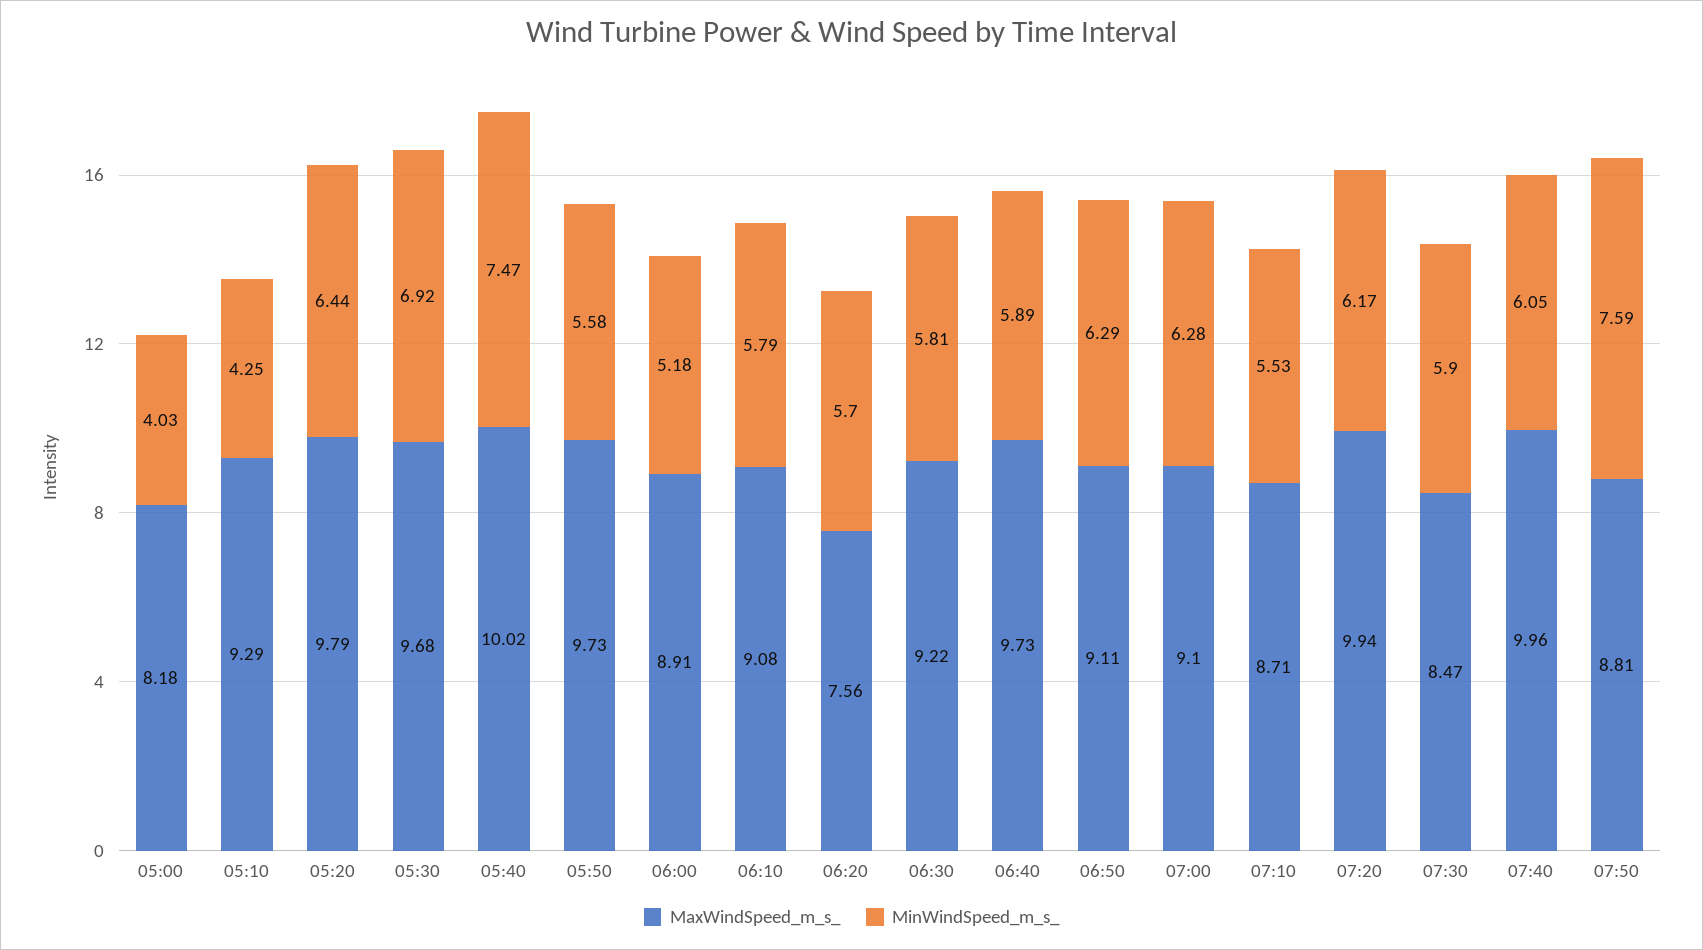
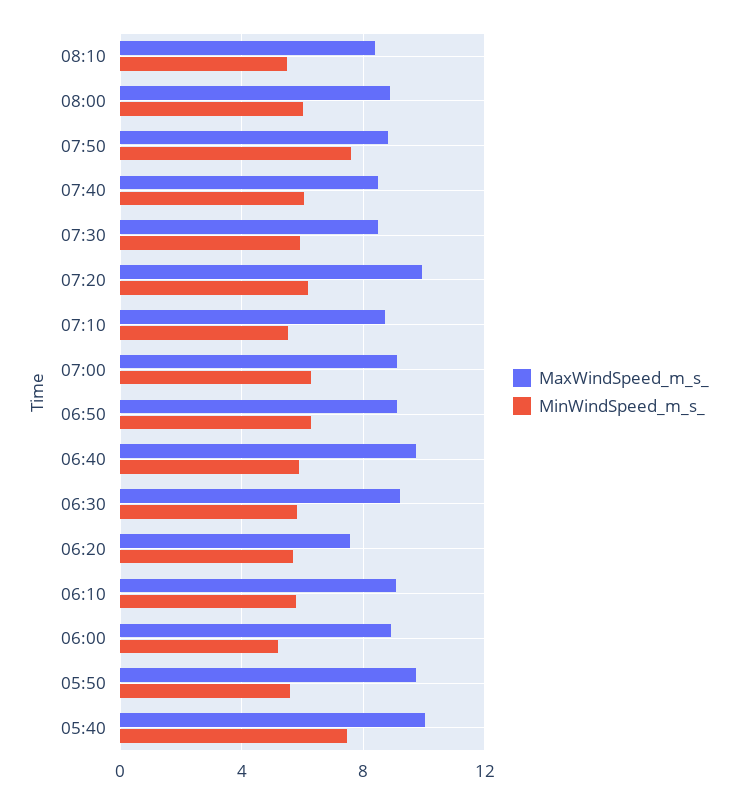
MaxWindSpeed_m_s_, 05:00: 8.18 -> none
MinWindSpeed_m_s_, 05:00: 4.03 -> none
MaxWindSpeed_m_s_, 05:10: 9.29 -> none
MinWindSpeed_m_s_, 05:10: 4.25 -> none
MaxWindSpeed_m_s_, 05:20: 9.79 -> none
MinWindSpeed_m_s_, 05:20: 6.44 -> none
MaxWindSpeed_m_s_, 05:30: 9.68 -> none
MinWindSpeed_m_s_, 05:30: 6.92 -> none
MaxWindSpeed_m_s_, 07:40: 9.96 -> 8.5
MaxWindSpeed_m_s_, 08:10: none -> 8.5
MinWindSpeed_m_s_, 08:10: none -> 5.5
MaxWindSpeed_m_s_, 08:00: none -> 9
MinWindSpeed_m_s_, 08:00: none -> 6

